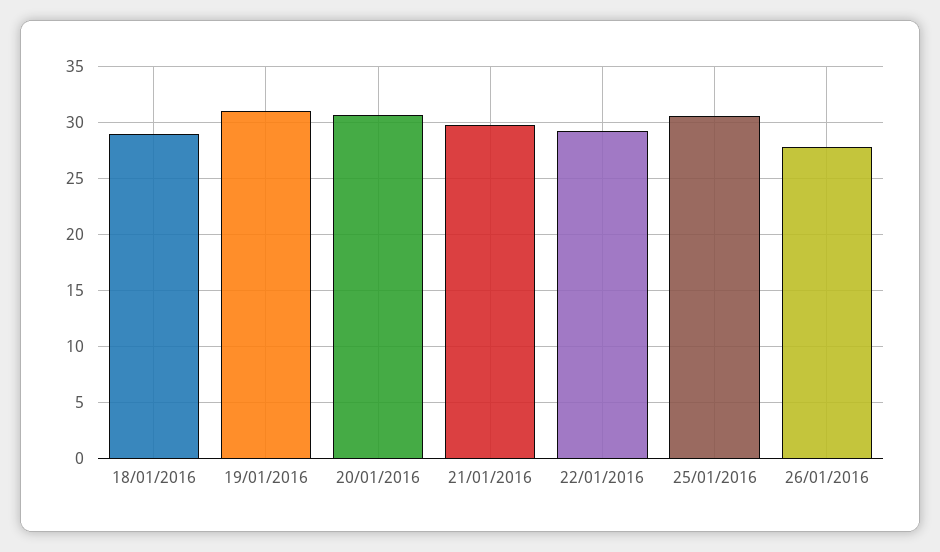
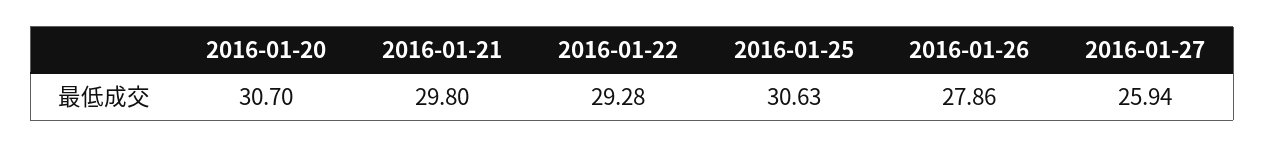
18/01/2016: 29 -> none
19/01/2016: 31 -> none
2016-01-27: none -> 25.94

